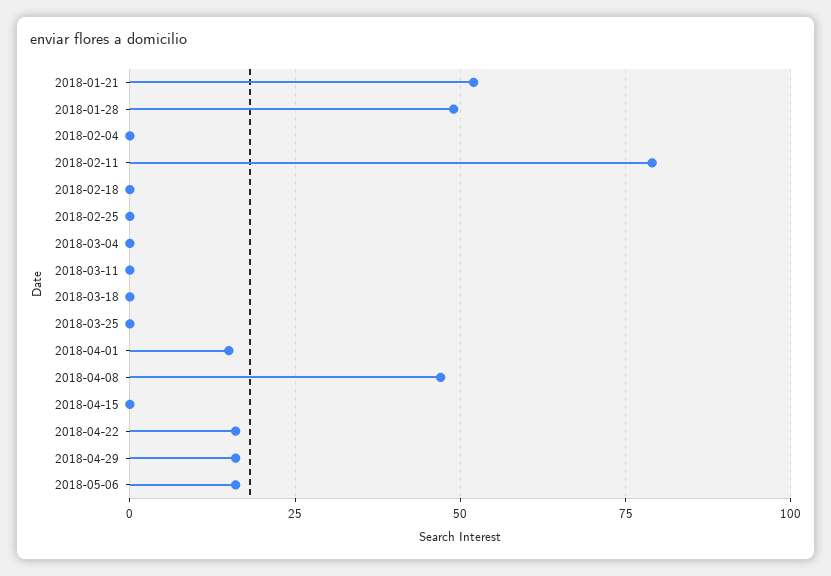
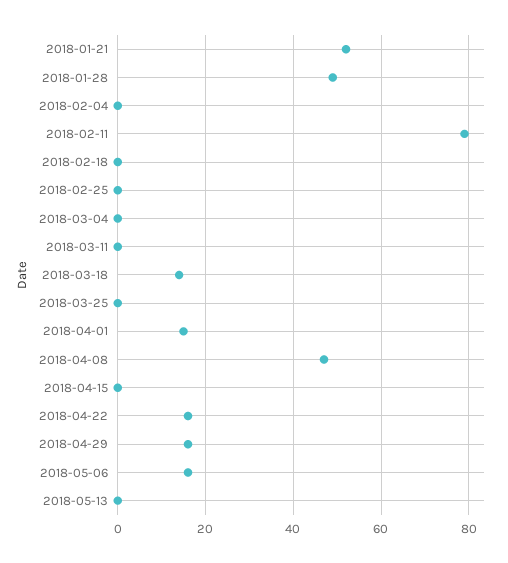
2018-03-18: 0 -> 15
2018-05-13: none -> 0

